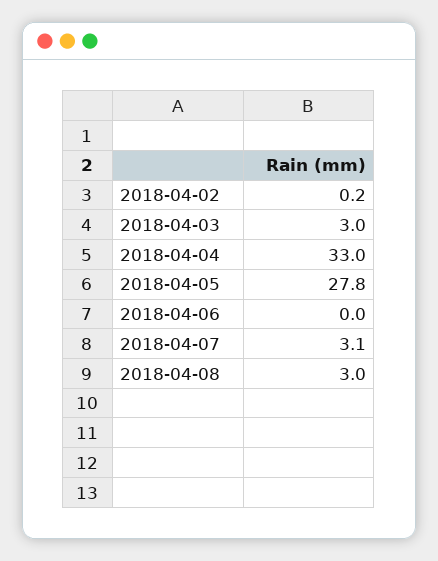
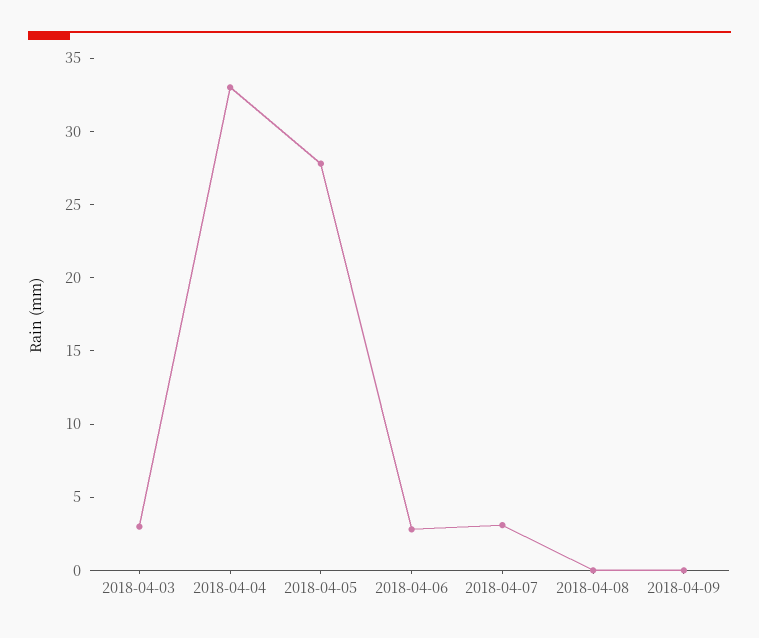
2018-04-02: 0.2 -> none
2018-04-06: 0 -> 3
2018-04-08: 3 -> 0
2018-04-09: none -> 0

